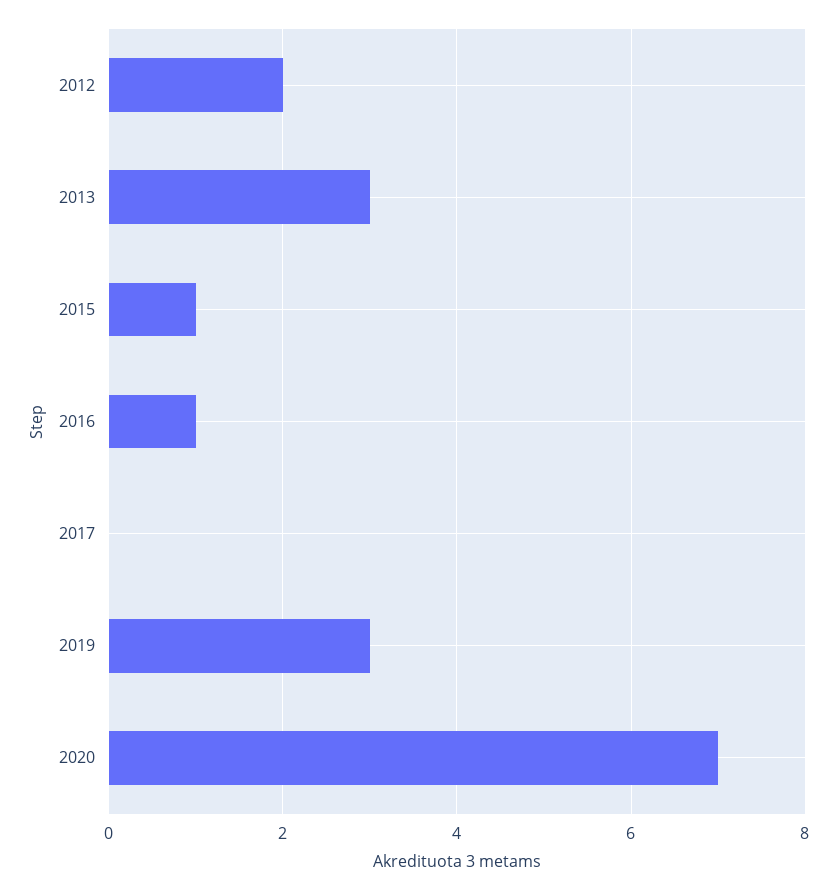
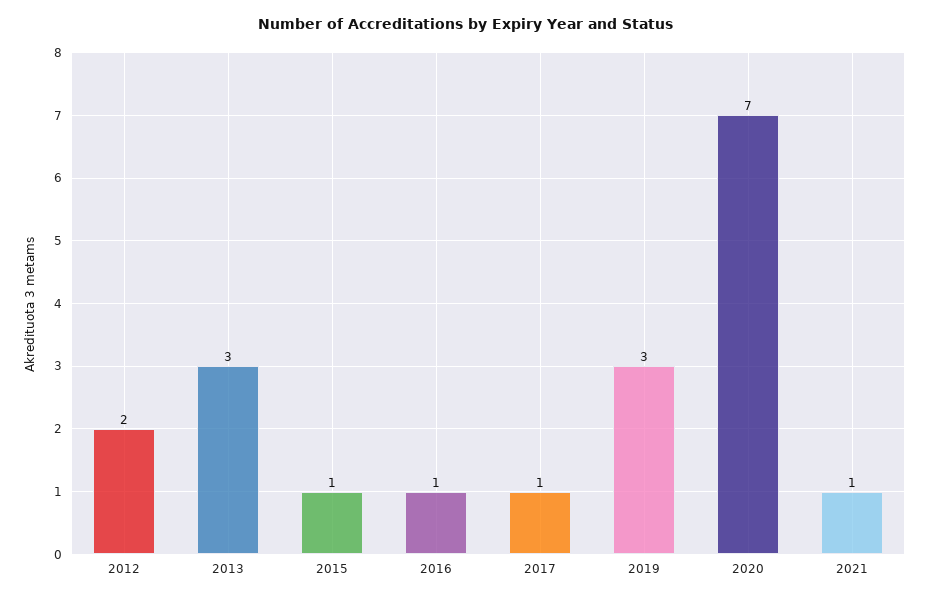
2017: 0 -> 1
2021: none -> 1

